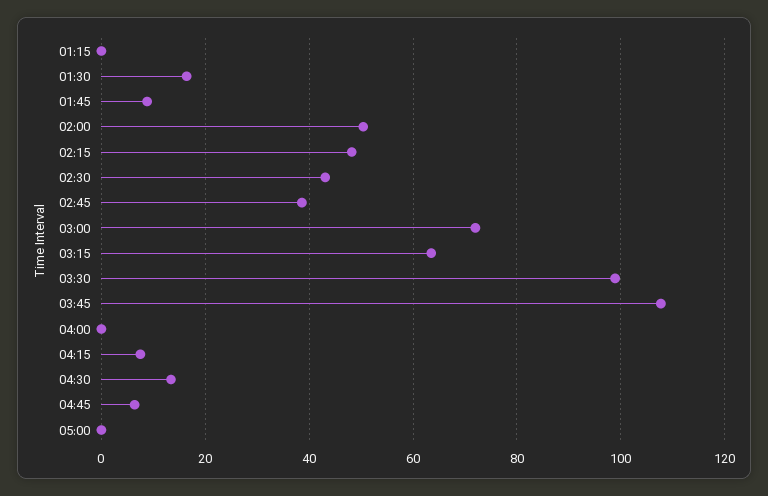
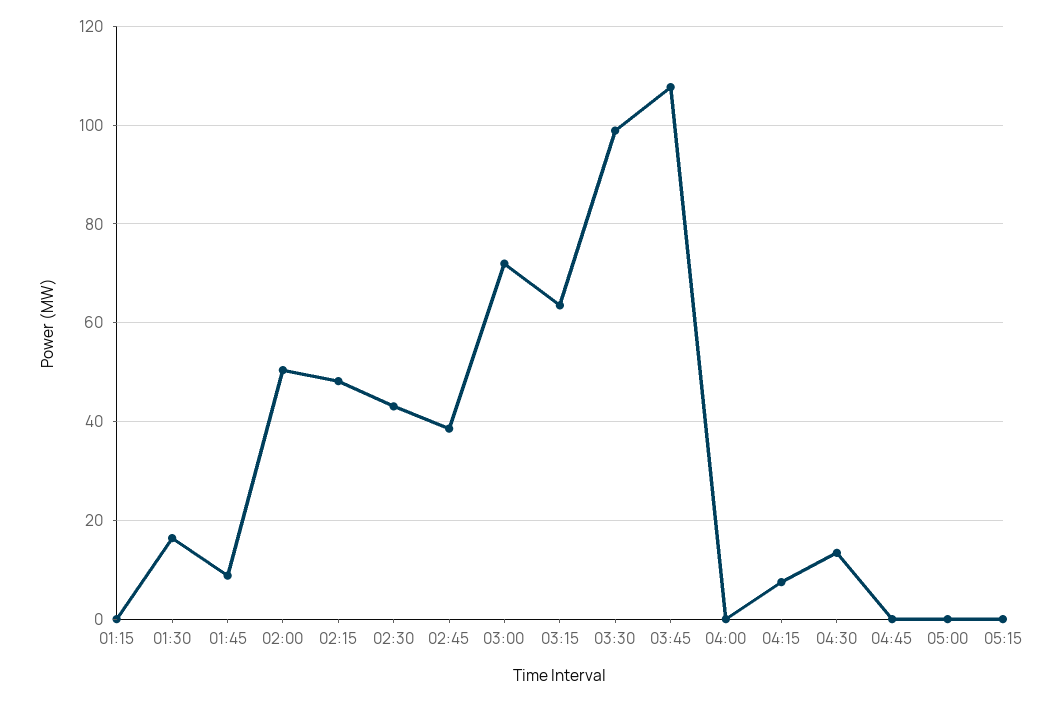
04:45: 6 -> 0
05:15: none -> 0

